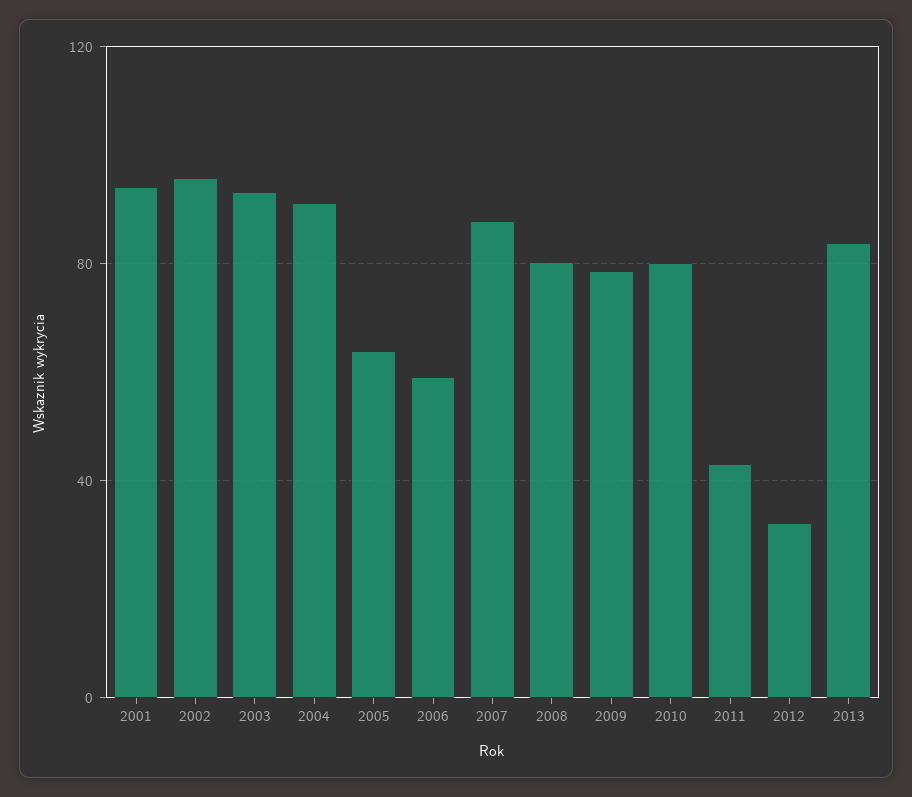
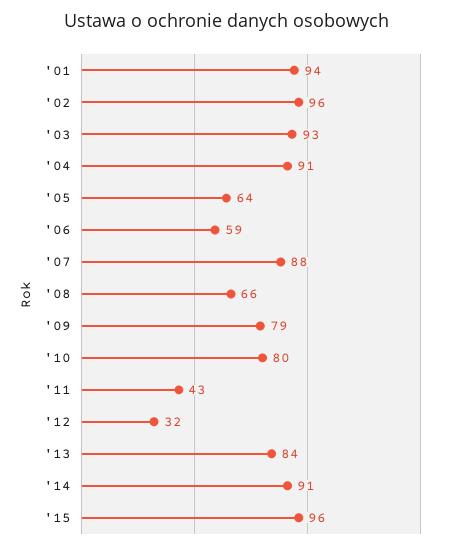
2008: 80 -> 66
'14: none -> 91
'15: none -> 96

